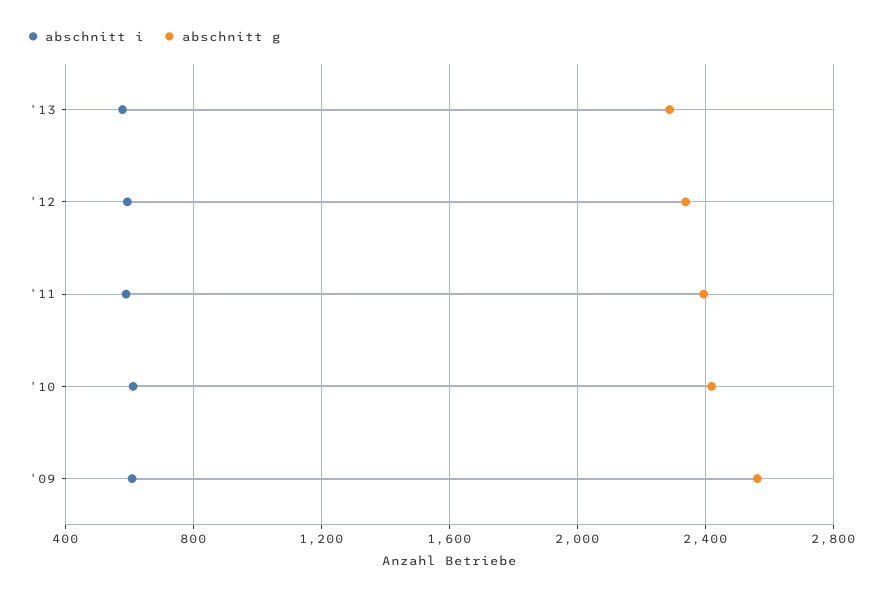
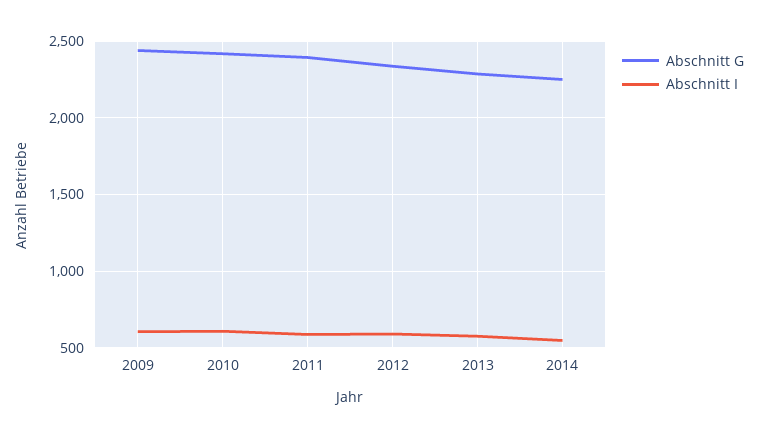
abschnitt g, '09: 2550 -> 2450
abschnitt g, 2014: none -> 2250
abschnitt i, 2014: none -> 550

